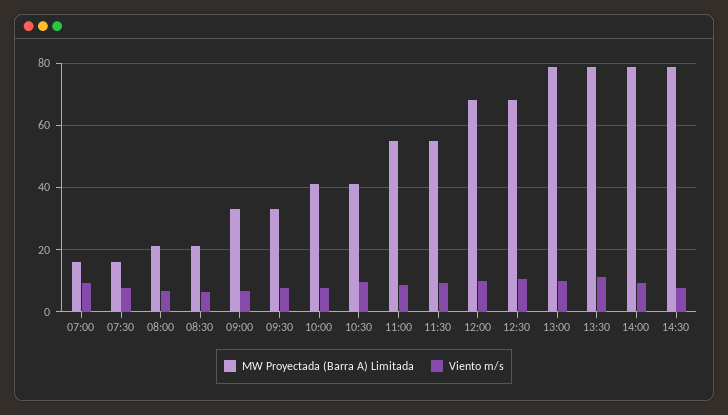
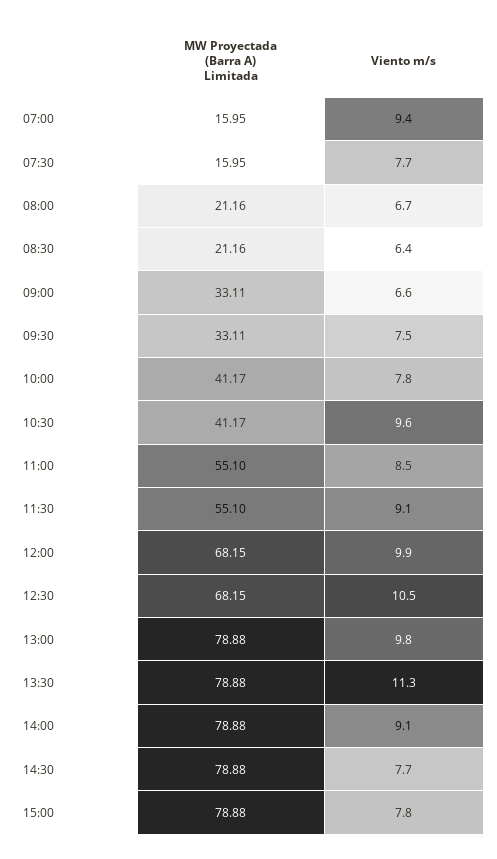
MW Proyectada (Barra A) Limitada, 15:00: none -> 78.88
Viento m/s, 15:00: none -> 7.8

